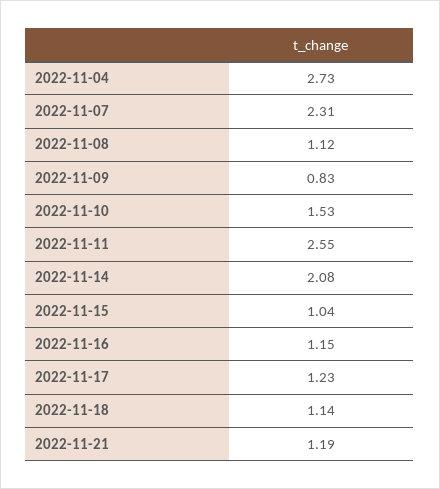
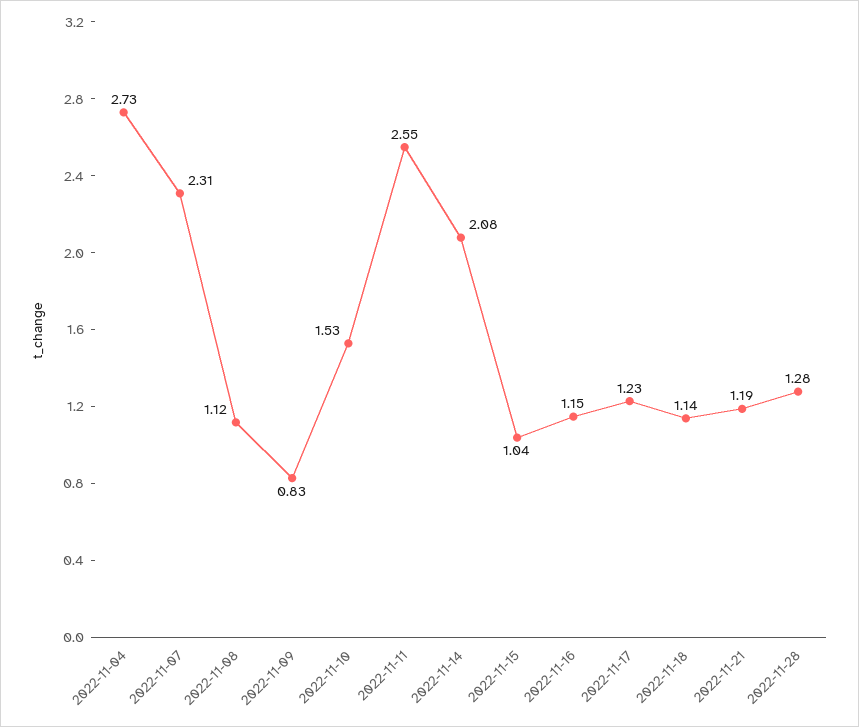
2022-11-28: none -> 1.28

